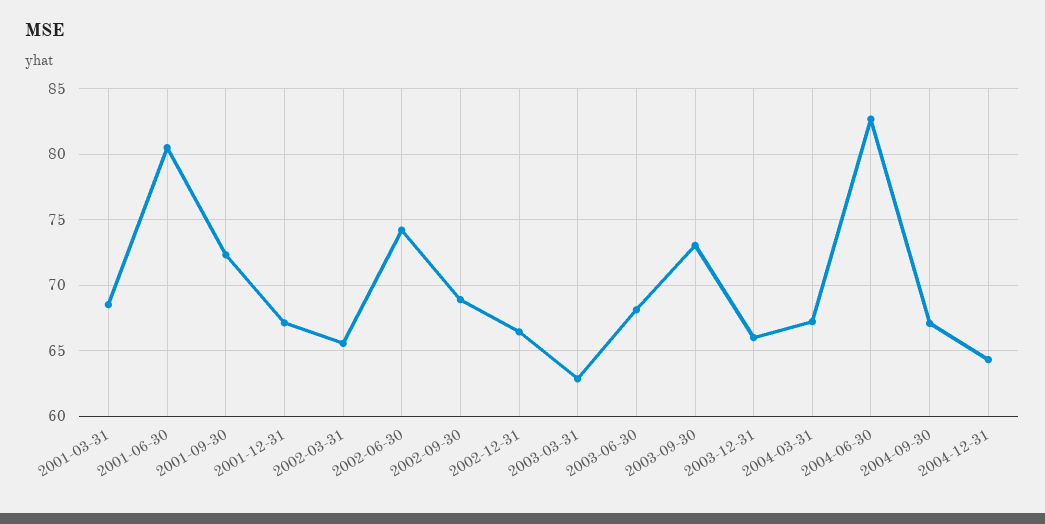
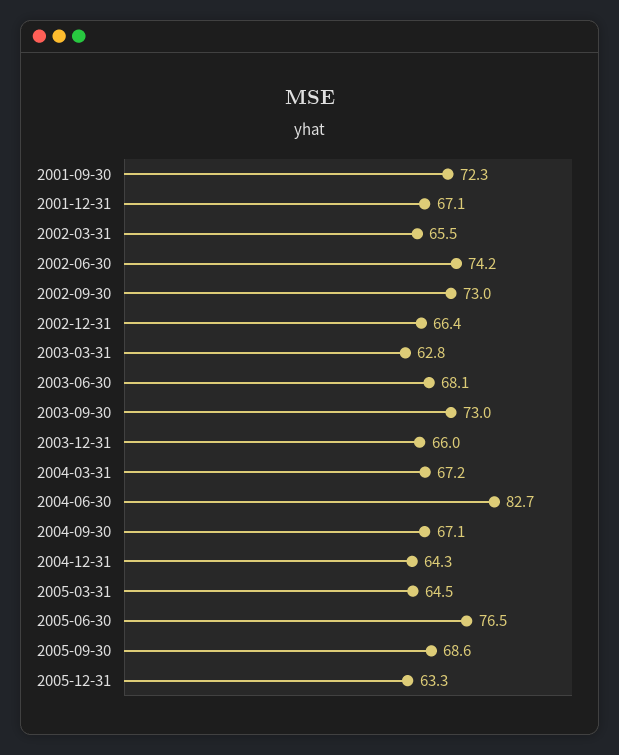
2001-03-31: 68.5 -> none
2001-06-30: 80.5 -> none
2002-09-30: 69 -> 73
2005-03-31: none -> 64.5
2005-06-30: none -> 76.5
2005-09-30: none -> 68.6
2005-12-31: none -> 63.3

